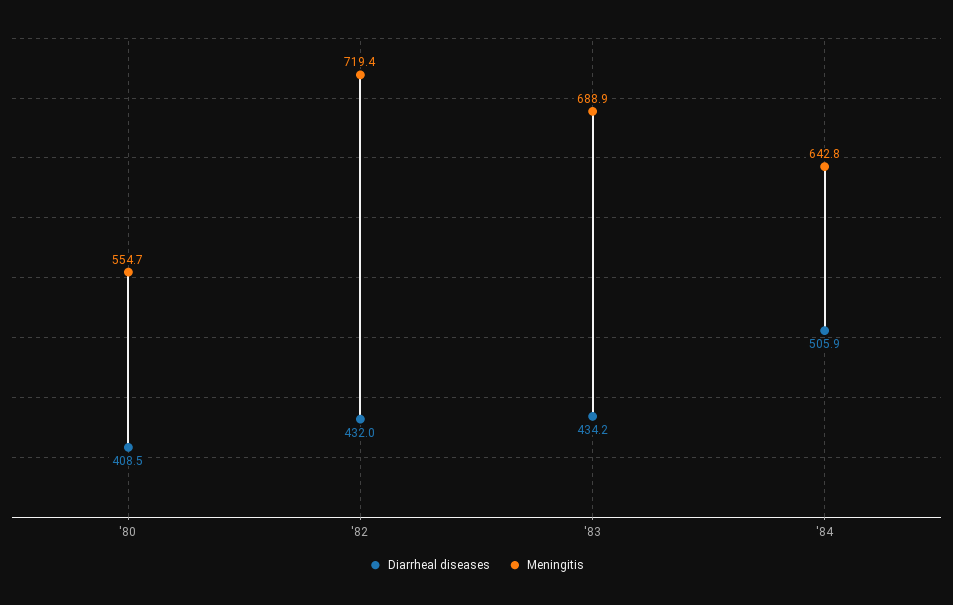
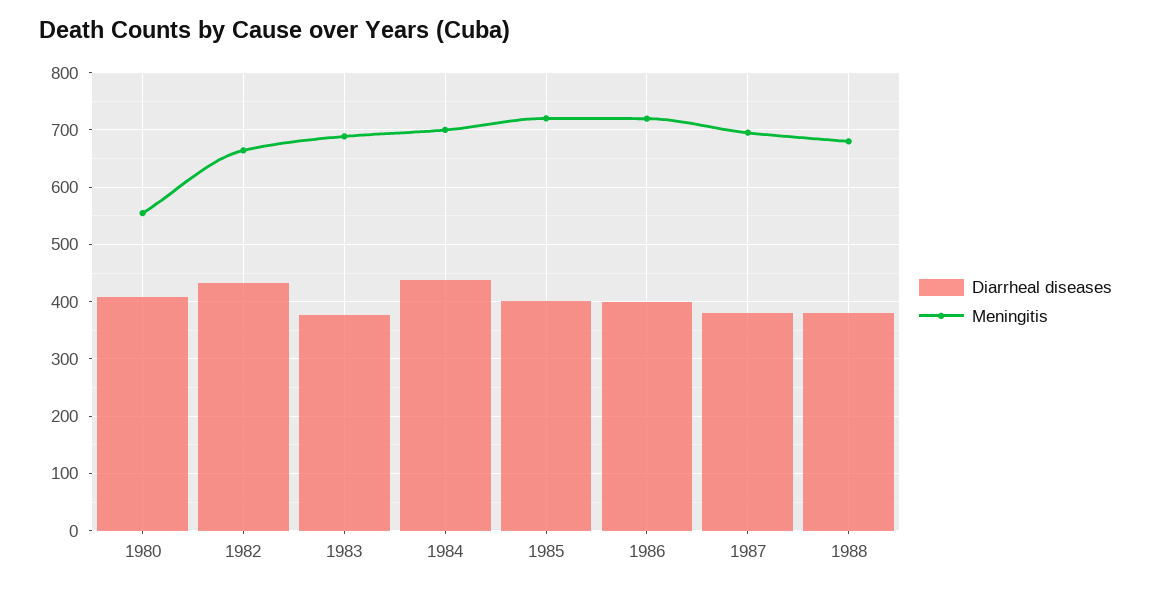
Meningitis, '82: 719.4 -> 660
Diarrheal diseases, '83: 434.2 -> 380
Diarrheal diseases, '84: 505.9 -> 440
Meningitis, '84: 642.8 -> 700
Diarrheal diseases, 1985: none -> 400
Meningitis, 1985: none -> 720
Diarrheal diseases, 1986: none -> 400
Meningitis, 1986: none -> 720
Diarrheal diseases, 1987: none -> 380
Meningitis, 1987: none -> 700
Diarrheal diseases, 1988: none -> 380
Meningitis, 1988: none -> 680

